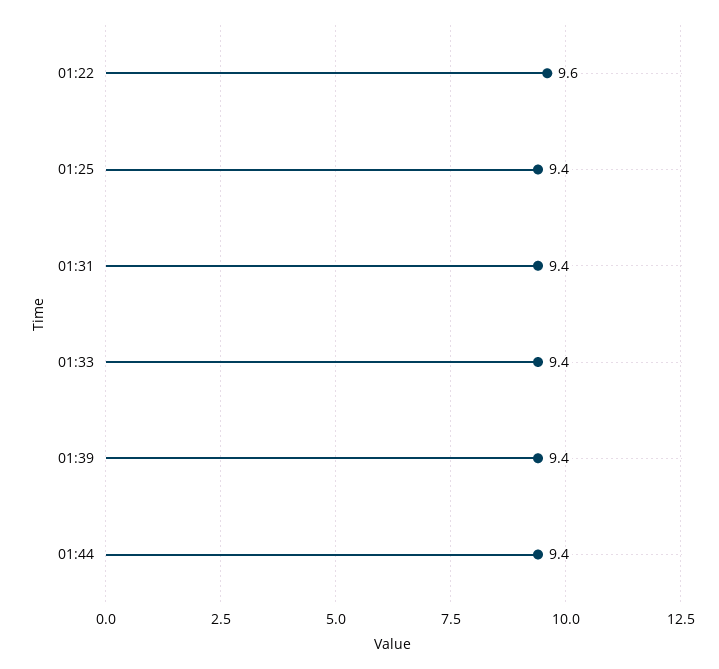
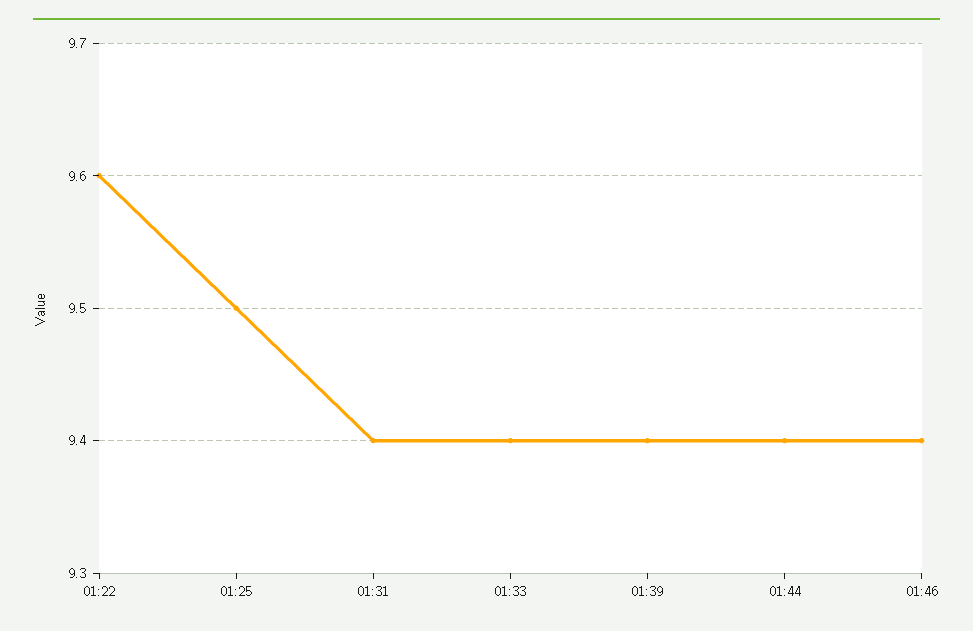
01:25: 9.4 -> 9.5
01:46: none -> 9.4

